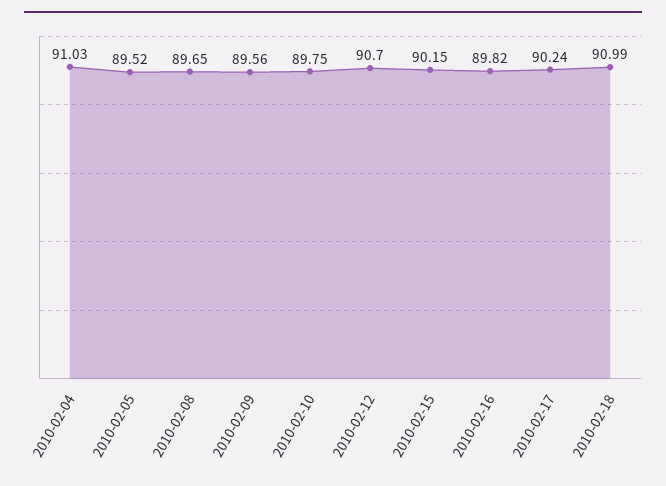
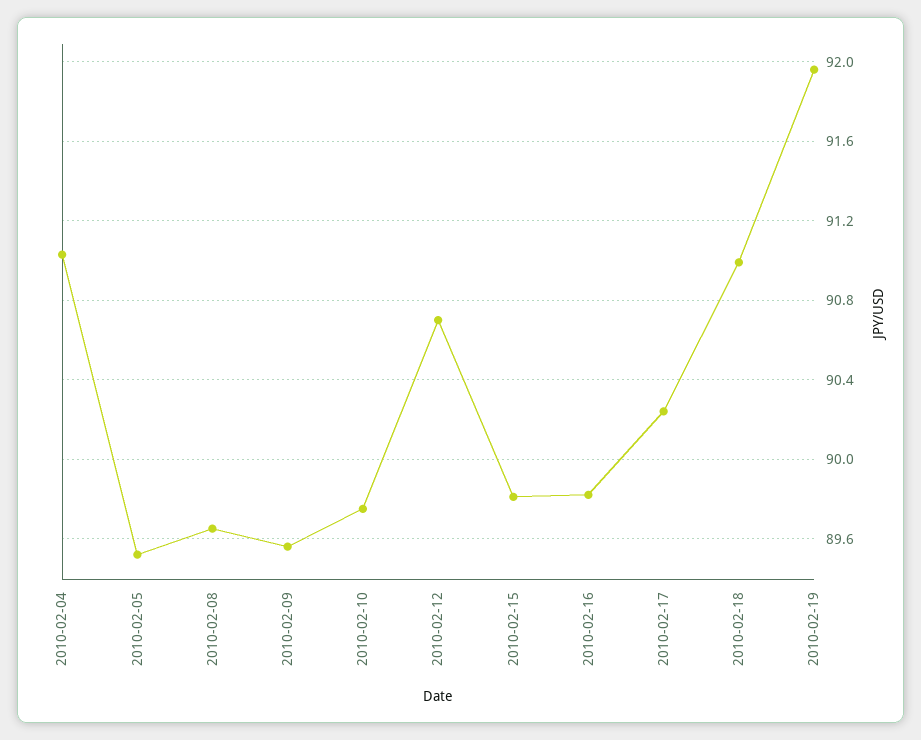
2010-02-15: 90.15 -> 89.8
2010-02-19: none -> 91.95

